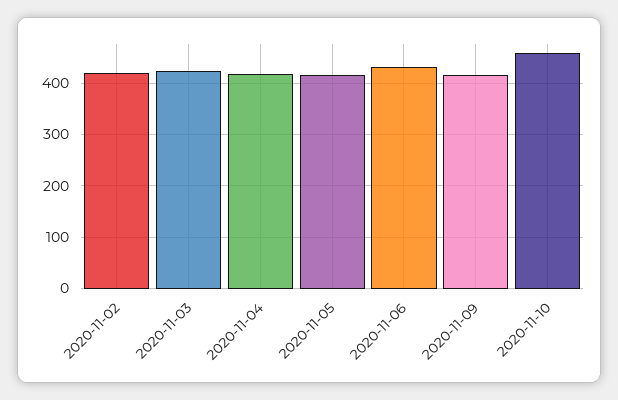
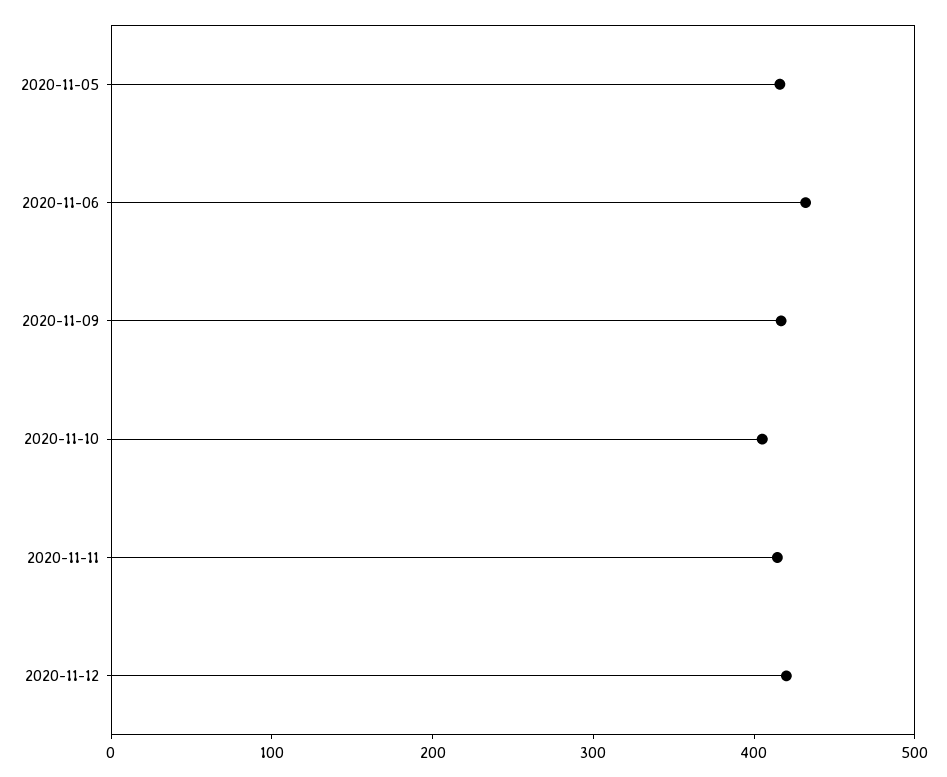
2020-11-02: 420 -> none
2020-11-03: 420 -> none
2020-11-04: 420 -> none
2020-11-10: 460 -> 400
2020-11-11: none -> 420
2020-11-12: none -> 420

